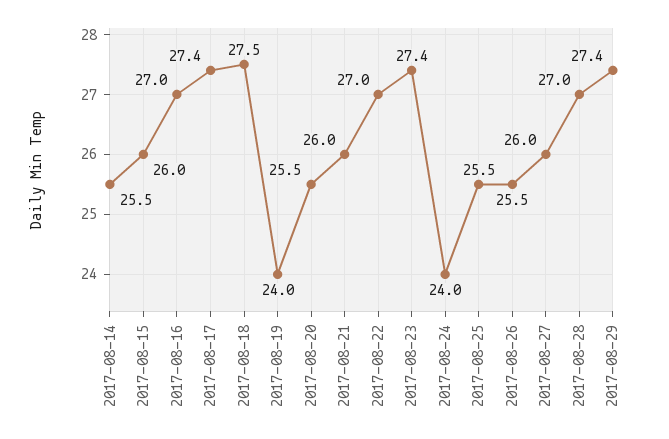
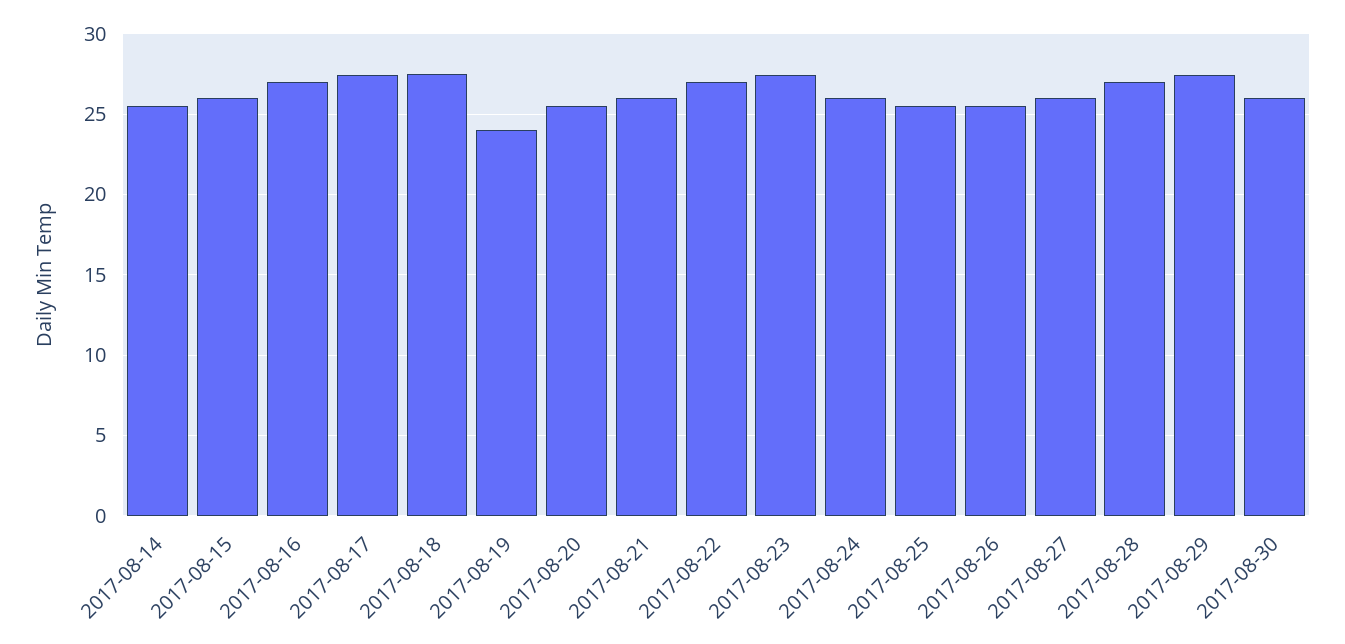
2017-08-24: 24 -> 26
2017-08-30: none -> 26

